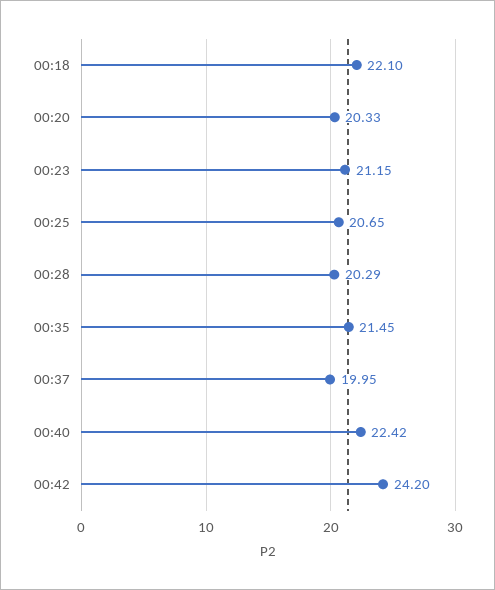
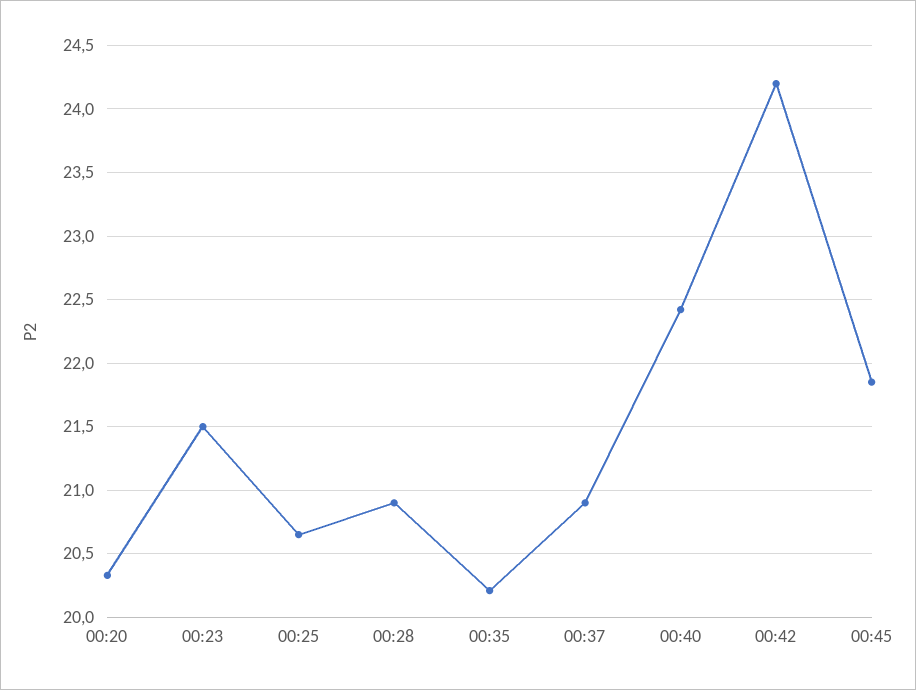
00:18: 22.1 -> none
00:23: 21.15 -> 21.5
00:28: 20.29 -> 20.9
00:35: 21.45 -> 20.2
00:37: 19.95 -> 20.9
00:45: none -> 21.85

